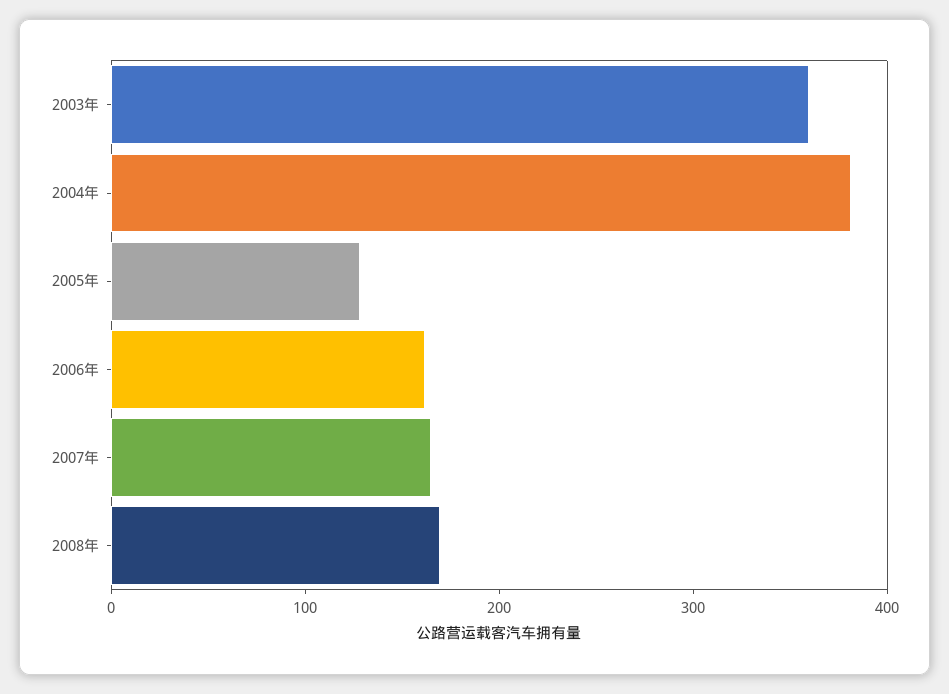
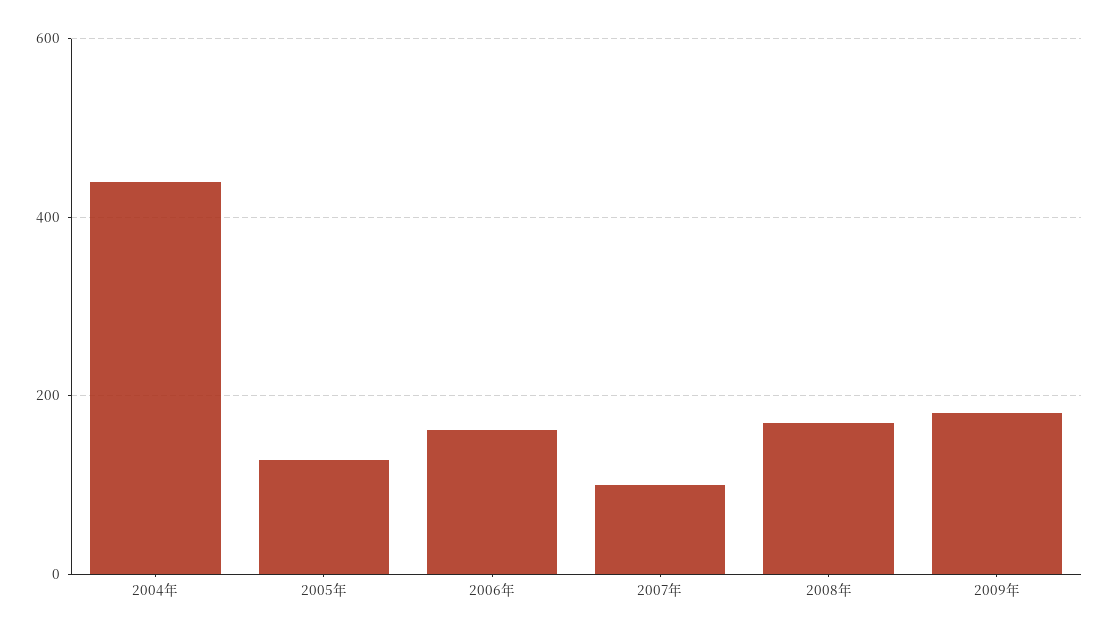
2003年: 360 -> none
2004年: 380 -> 440
2007年: 160 -> 100
2009年: none -> 180

